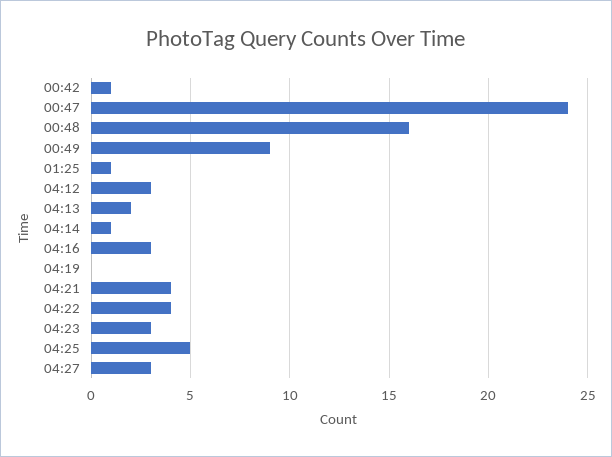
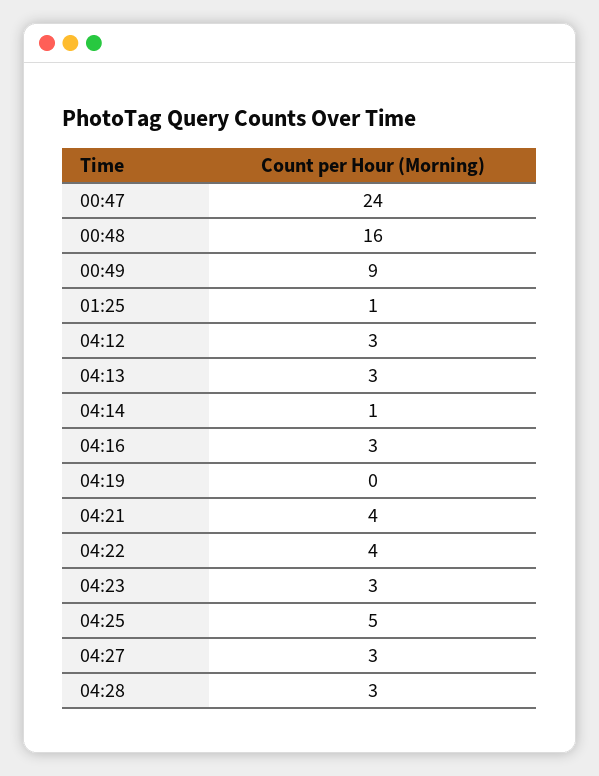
00:42: 1 -> none
04:13: 2 -> 3
04:28: none -> 3

